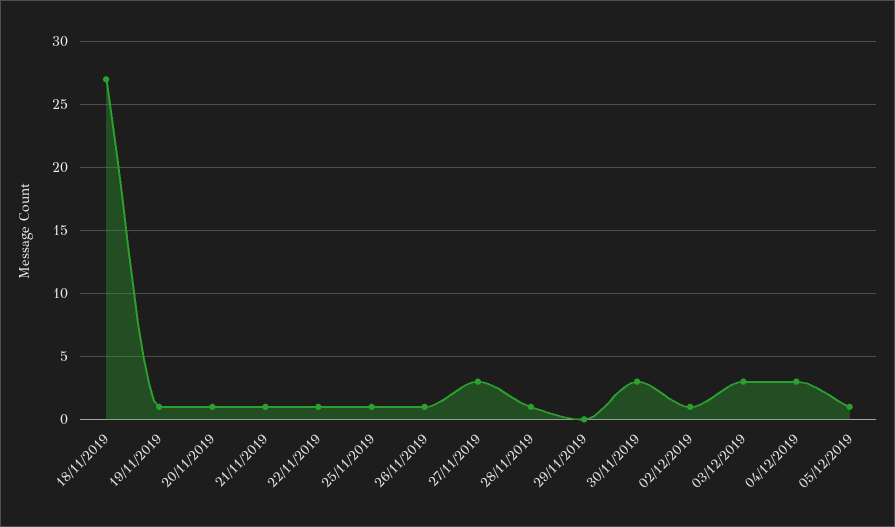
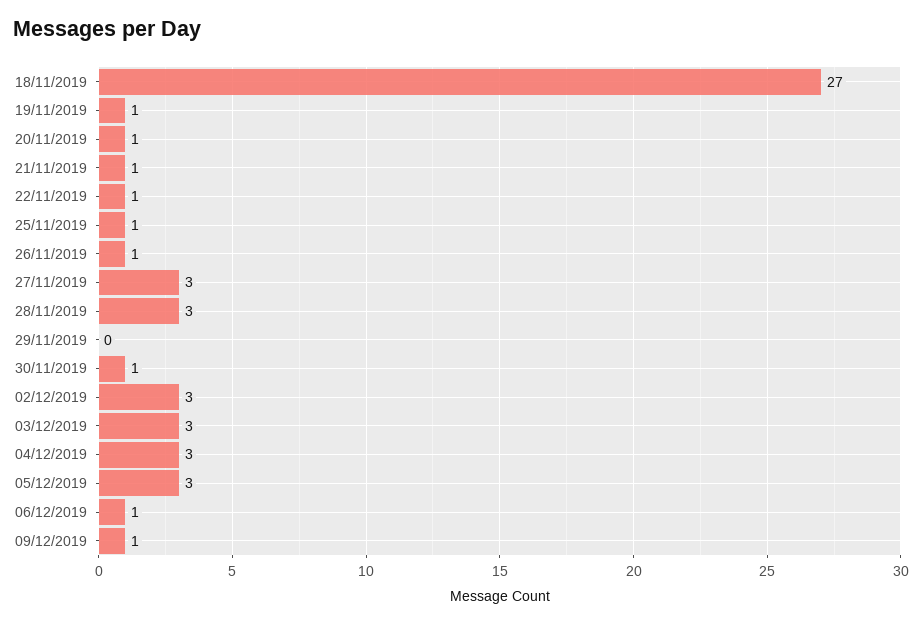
28/11/2019: 1 -> 3
30/11/2019: 3 -> 1
02/12/2019: 1 -> 3
05/12/2019: 1 -> 3
06/12/2019: none -> 1
09/12/2019: none -> 1

